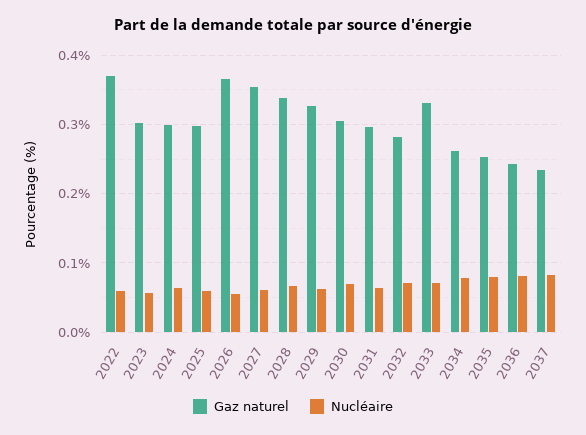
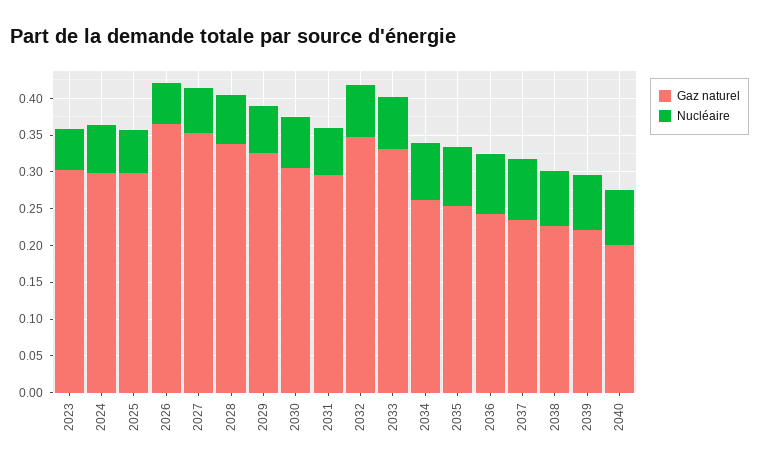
Gaz naturel, 2022: 0.37 -> none
Nucléaire, 2022: 0.06 -> none
Gaz naturel, 2032: 0.28 -> 0.35
Gaz naturel, 2038: none -> 0.225
Nucléaire, 2038: none -> 0.075
Gaz naturel, 2039: none -> 0.225
Nucléaire, 2039: none -> 0.075
Gaz naturel, 2040: none -> 0.2
Nucléaire, 2040: none -> 0.075

